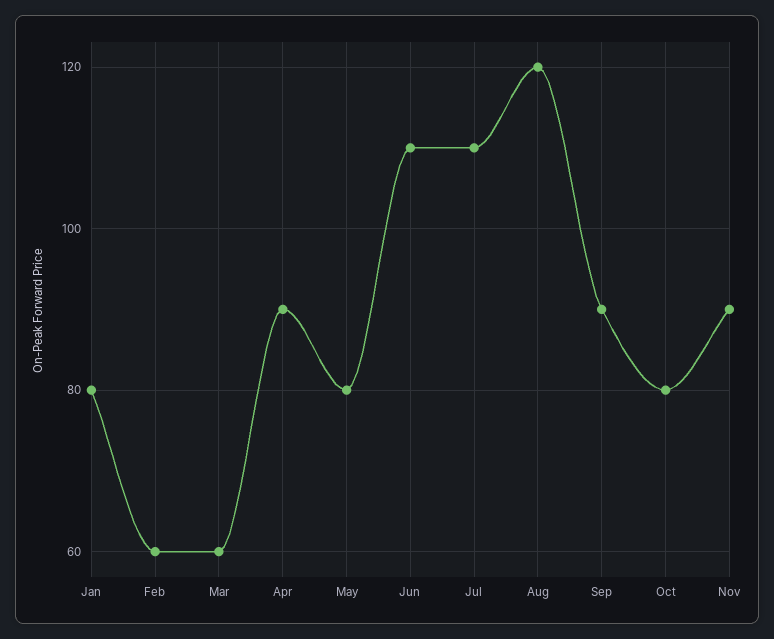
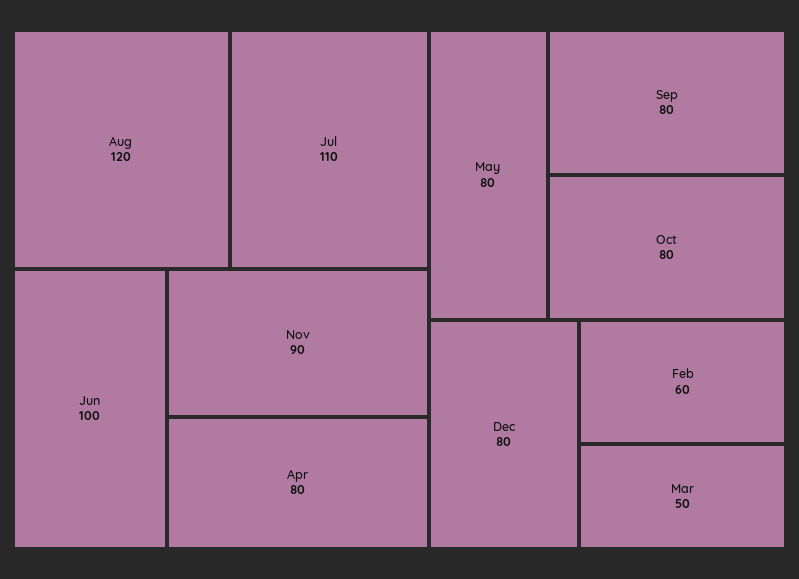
Jan: 80 -> none
Mar: 60 -> 50
Apr: 90 -> 80
Jun: 110 -> 100
Sep: 90 -> 80
Dec: none -> 80

